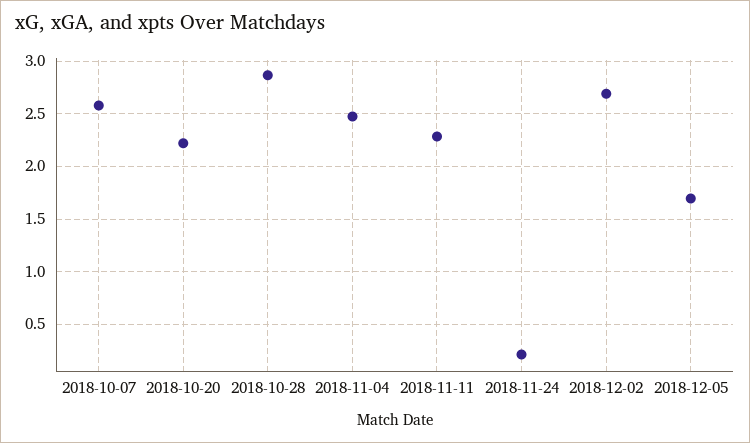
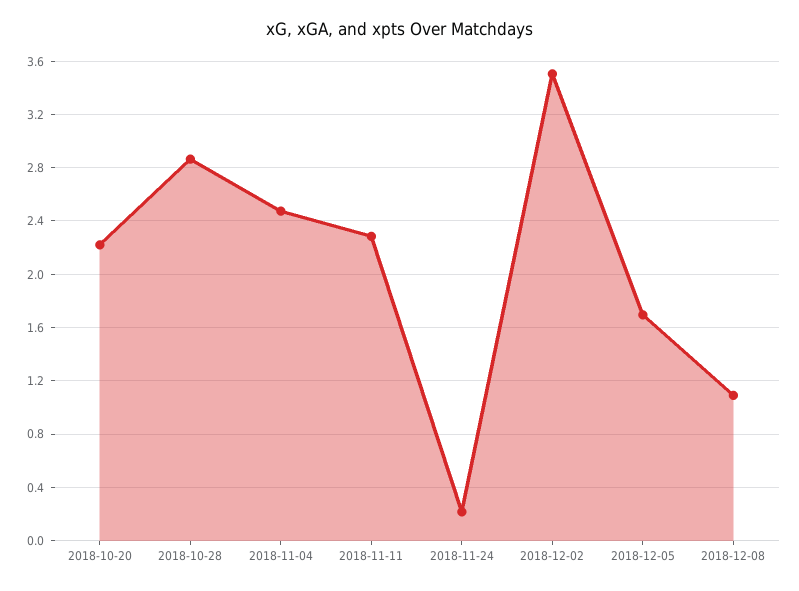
2018-10-07: 2.6 -> none
2018-12-02: 2.7 -> 3.5
2018-12-08: none -> 1.1

